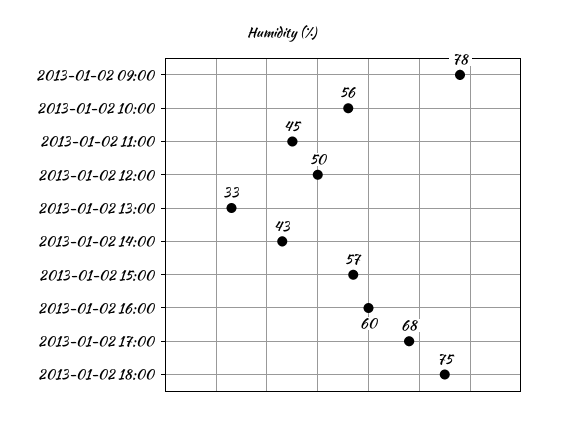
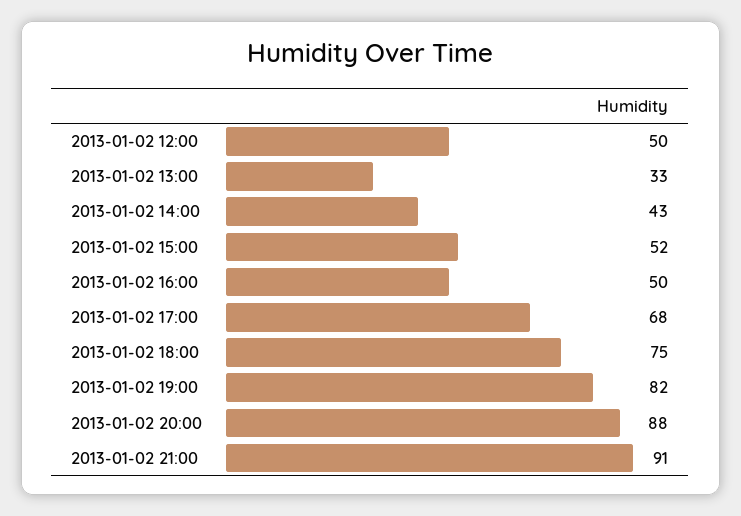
2013-01-02 09:00: 78 -> none
2013-01-02 10:00: 56 -> none
2013-01-02 11:00: 45 -> none
2013-01-02 15:00: 57 -> 52
2013-01-02 16:00: 60 -> 50
2013-01-02 19:00: none -> 82
2013-01-02 20:00: none -> 88
2013-01-02 21:00: none -> 91

